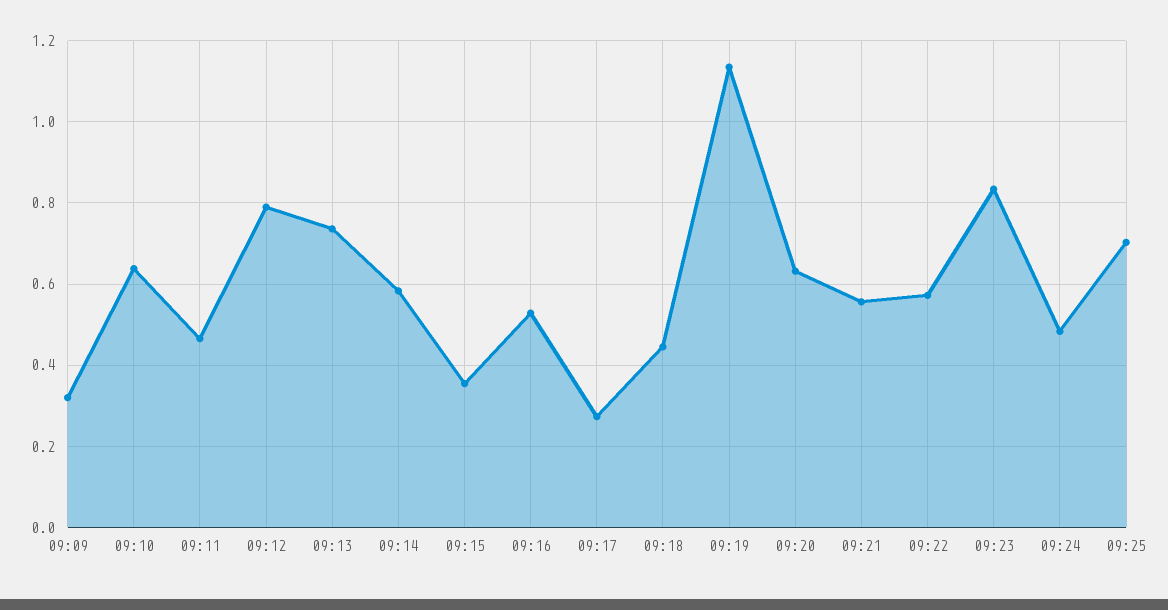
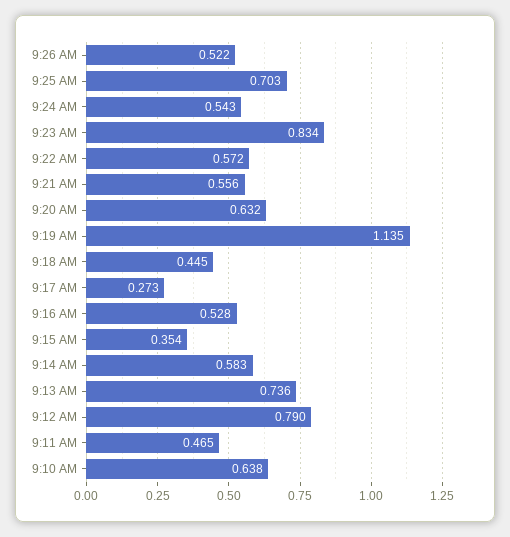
09:09: 0.32 -> none
09:24: 0.48 -> 0.543
9:26 AM: none -> 0.522

